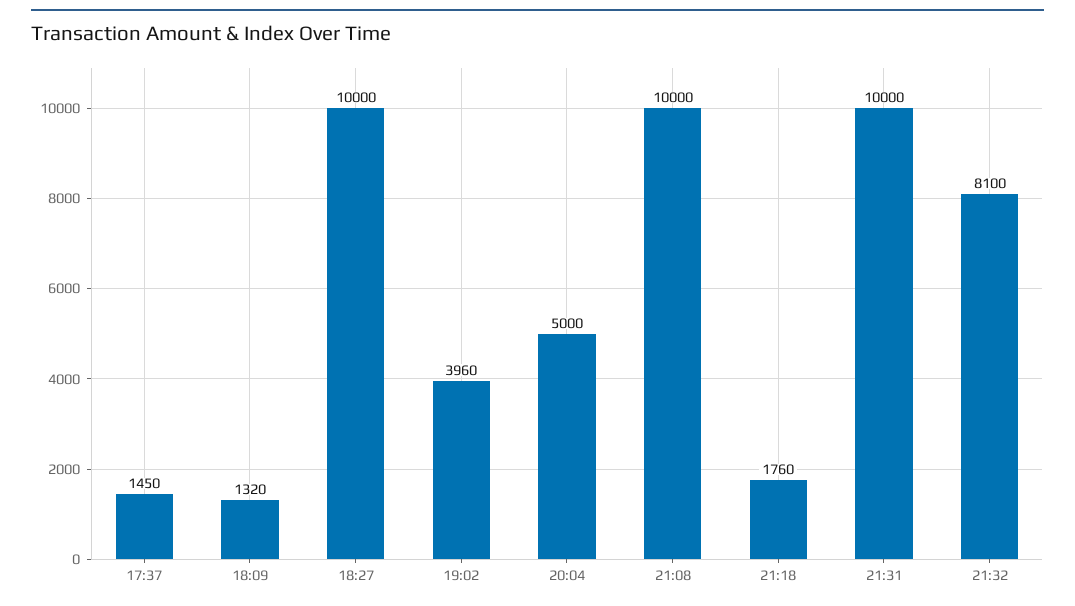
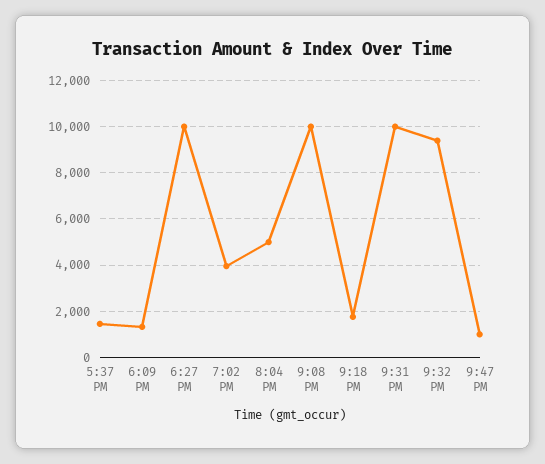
21:32: 8100 -> 9500
9:47 PM: none -> 1000

